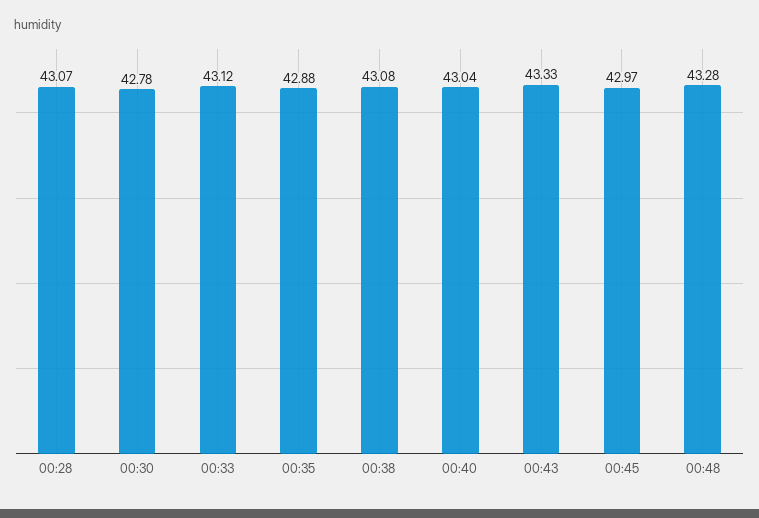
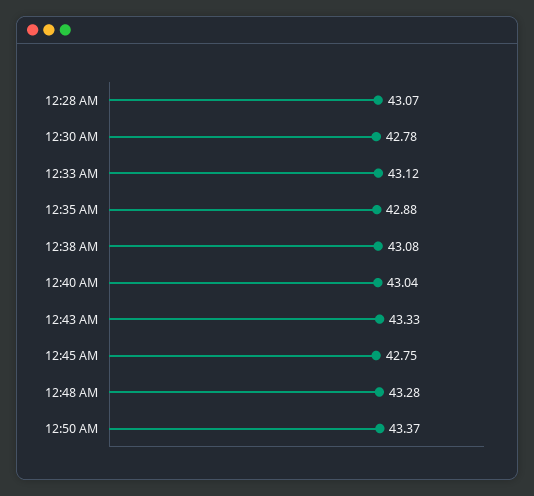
00:45: 42.97 -> 42.75
12:50 AM: none -> 43.37

